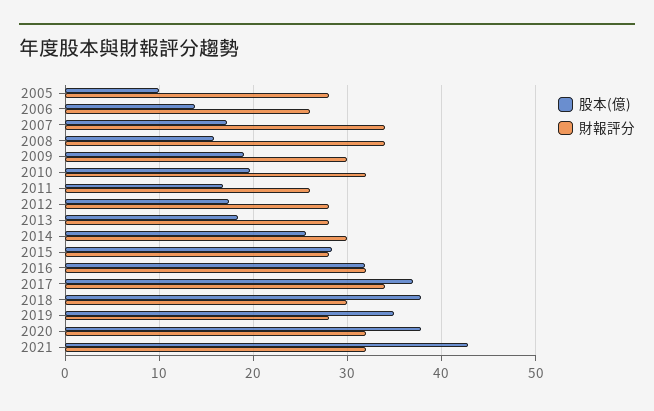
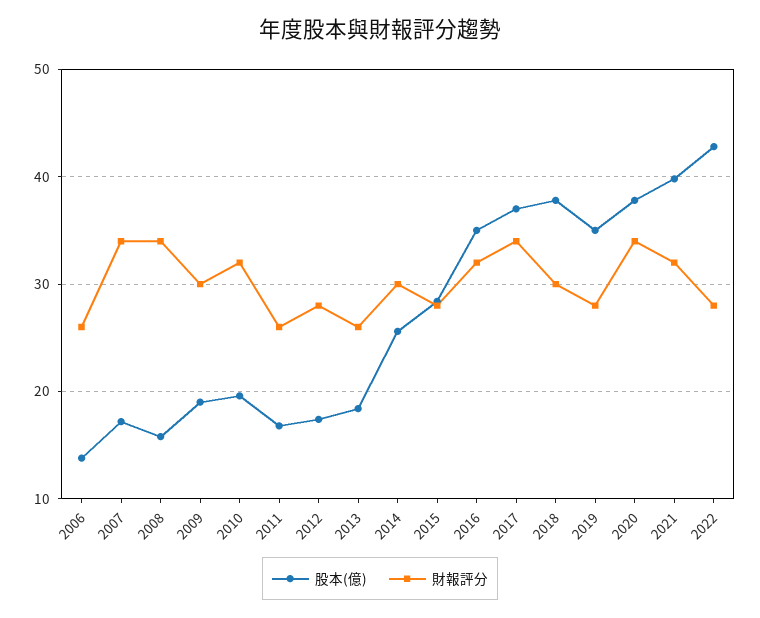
股本(億), 2005: 10 -> none
財報評分, 2005: 28 -> none
財報評分, 2013: 28 -> 26
股本(億), 2016: 32 -> 35
財報評分, 2020: 32 -> 34
股本(億), 2021: 43 -> 40
股本(億), 2022: none -> 43
財報評分, 2022: none -> 28

